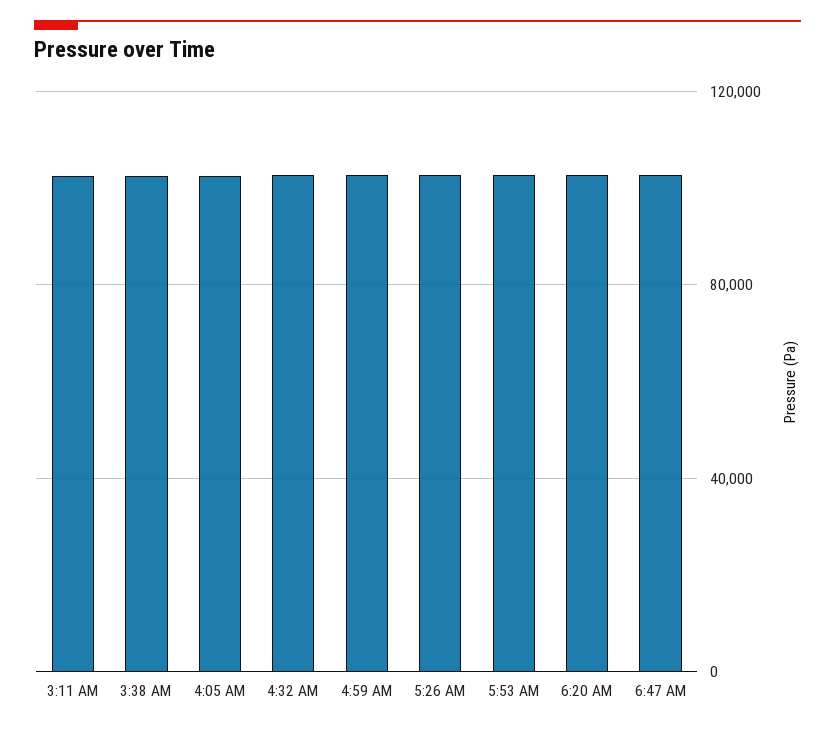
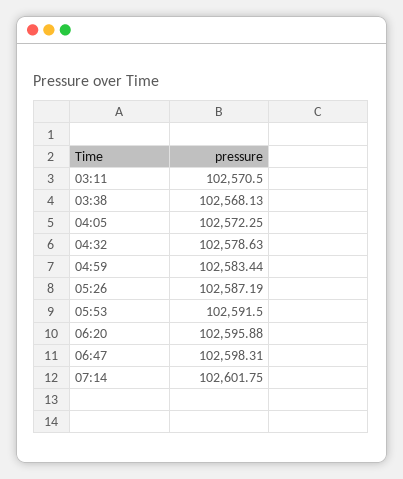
07:14: none -> 102601.75

